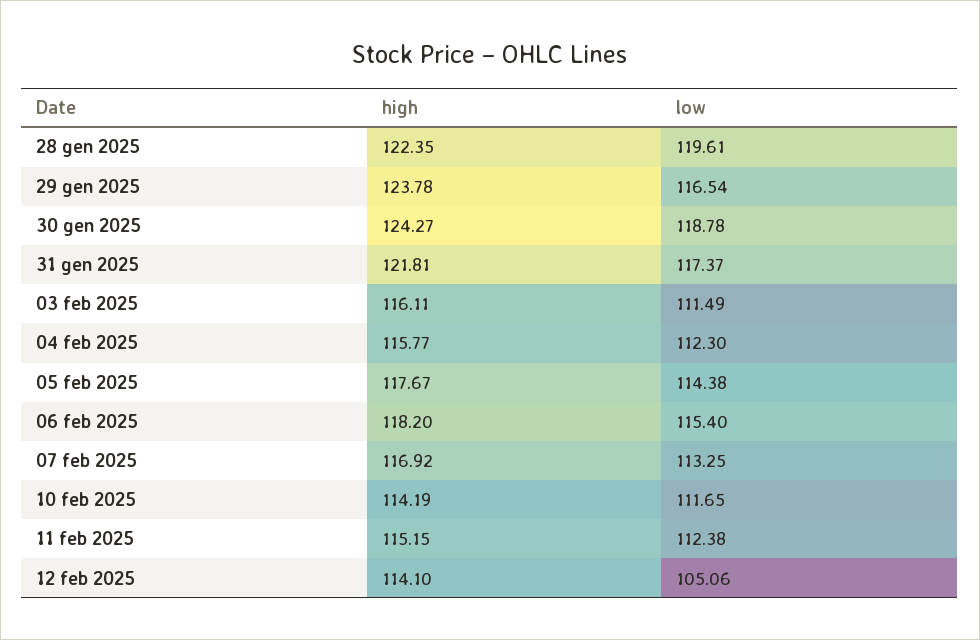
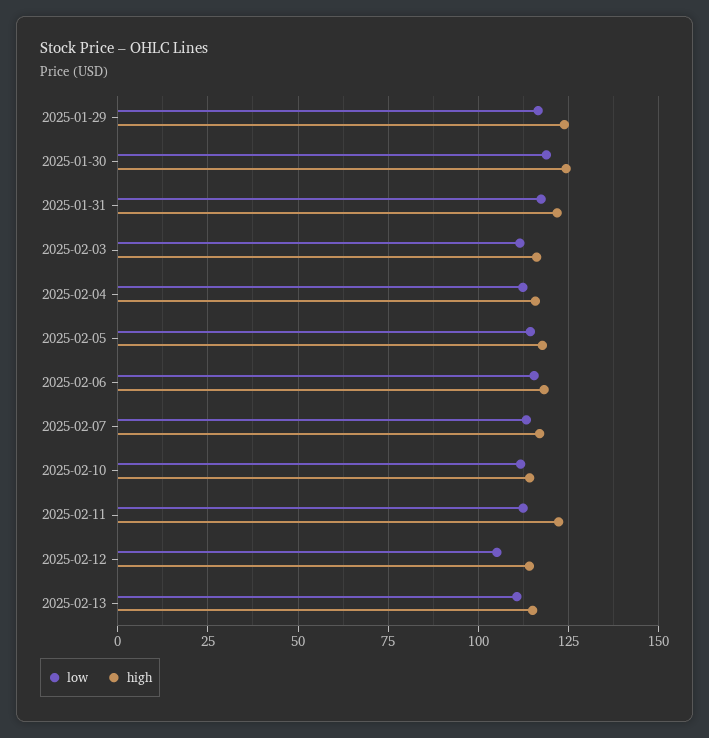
high, 28 gen 2025: 122.35 -> none
low, 28 gen 2025: 119.61 -> none
high, 11 feb 2025: 115.15 -> 122.5
low, 2025-02-13: none -> 110
high, 2025-02-13: none -> 115

